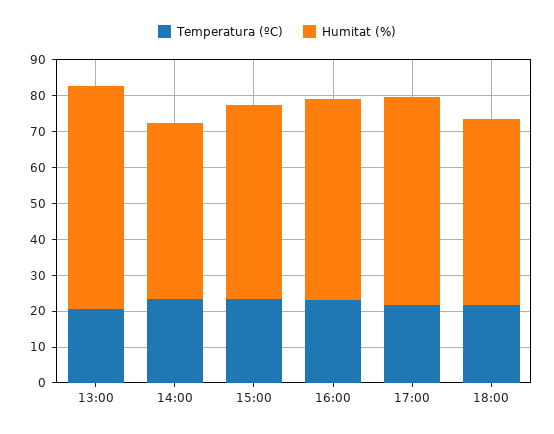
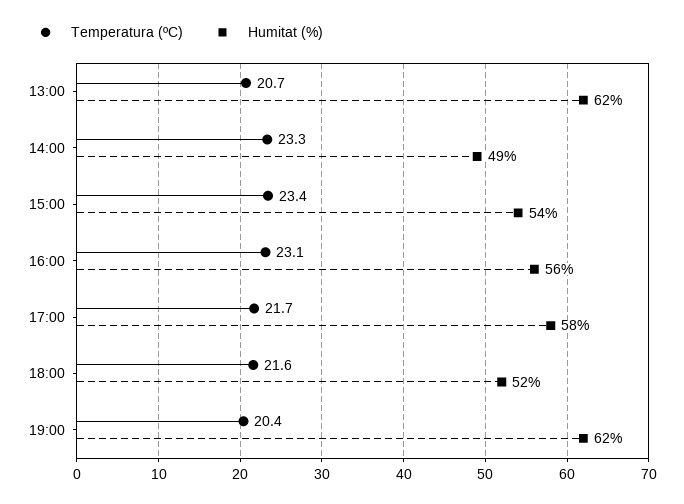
Temperatura (ºC), 19:00: none -> 20.4
Humitat (%), 19:00: none -> 62

